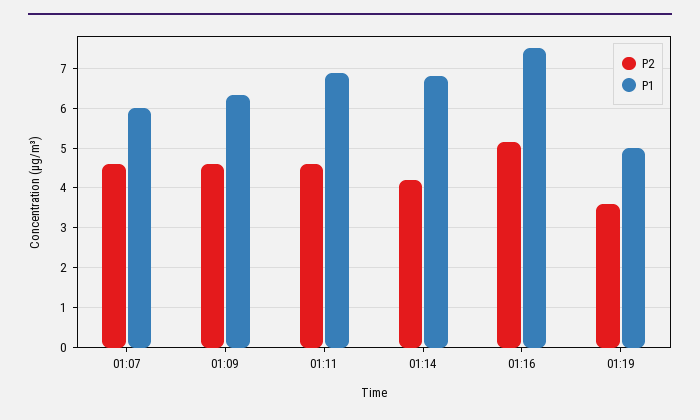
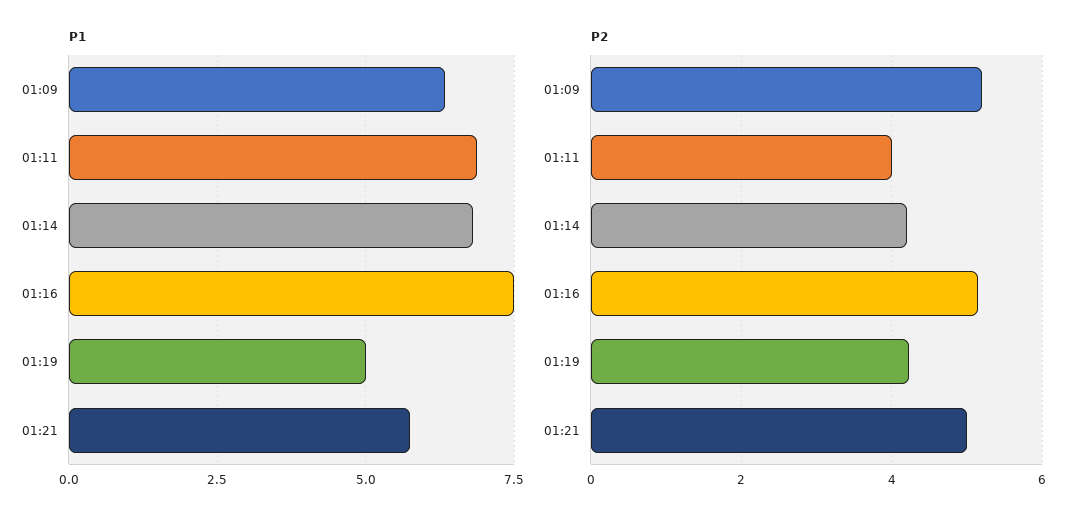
P2, 01:07: 4.6 -> none
P1, 01:07: 6 -> none
P2, 01:09: 4.6 -> 5.2
P2, 01:11: 4.6 -> 4
P2, 01:19: 3.6 -> 4.2
P1, 01:21: none -> 5.75
P2, 01:21: none -> 5

